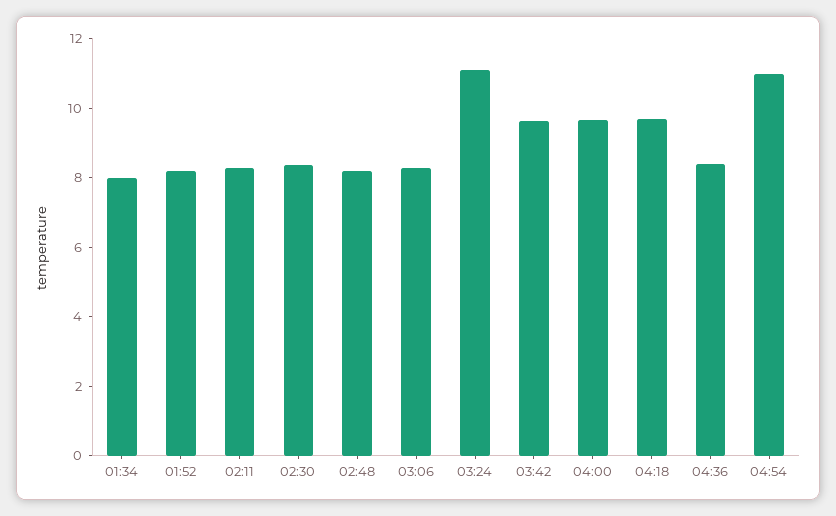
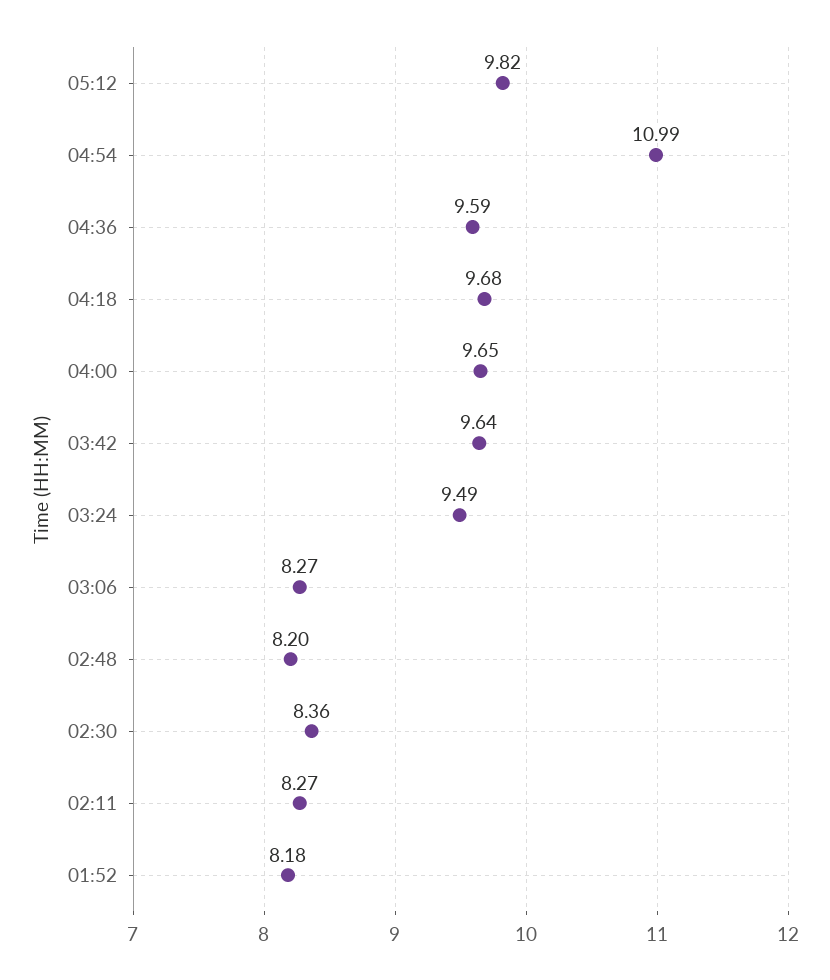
01:34: 8 -> none
03:24: 11 -> 9.49
04:36: 8.5 -> 9.59
05:12: none -> 9.82

